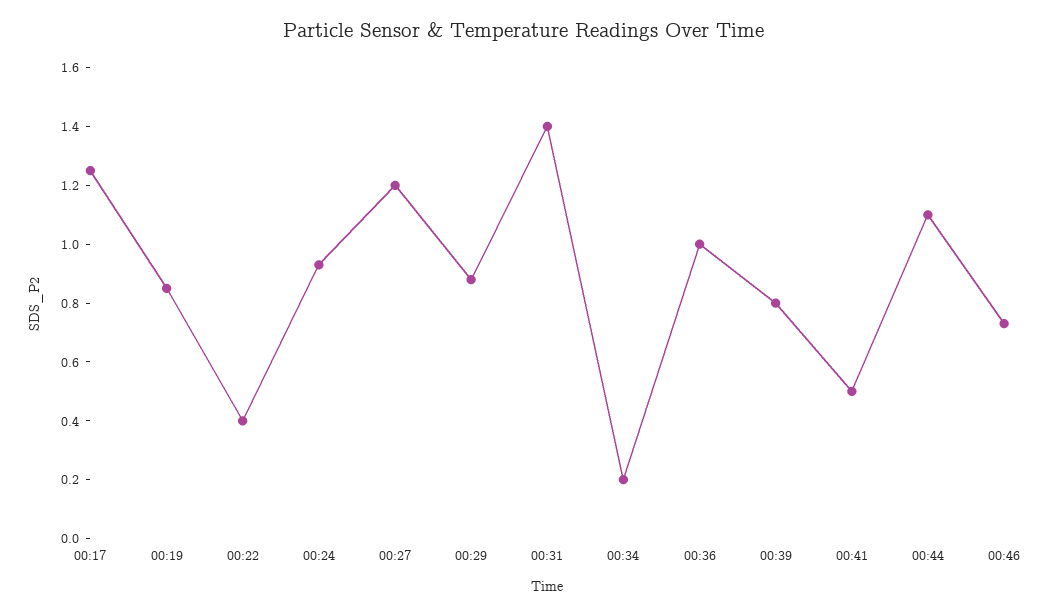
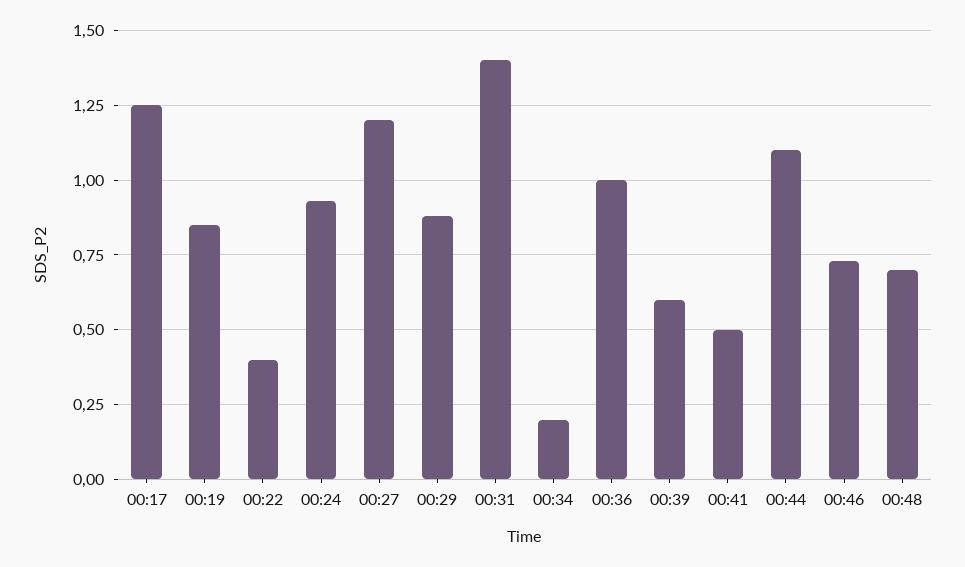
00:39: 0.8 -> 0.6
00:48: none -> 0.7

